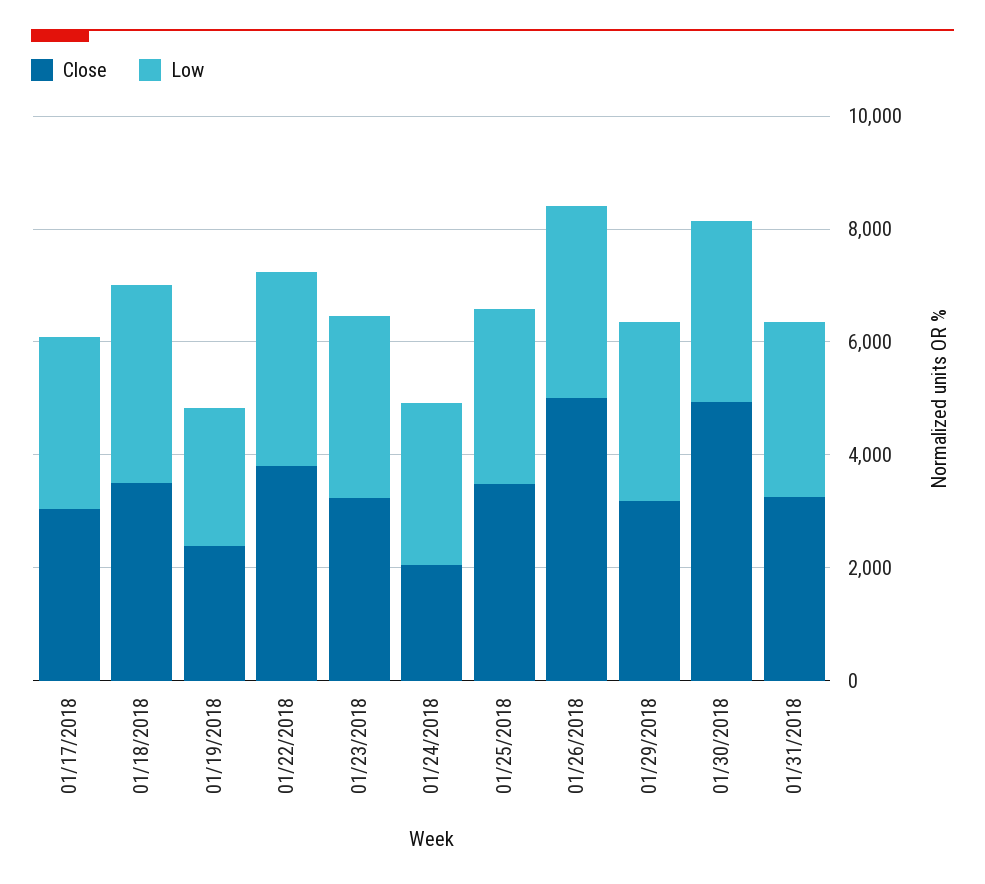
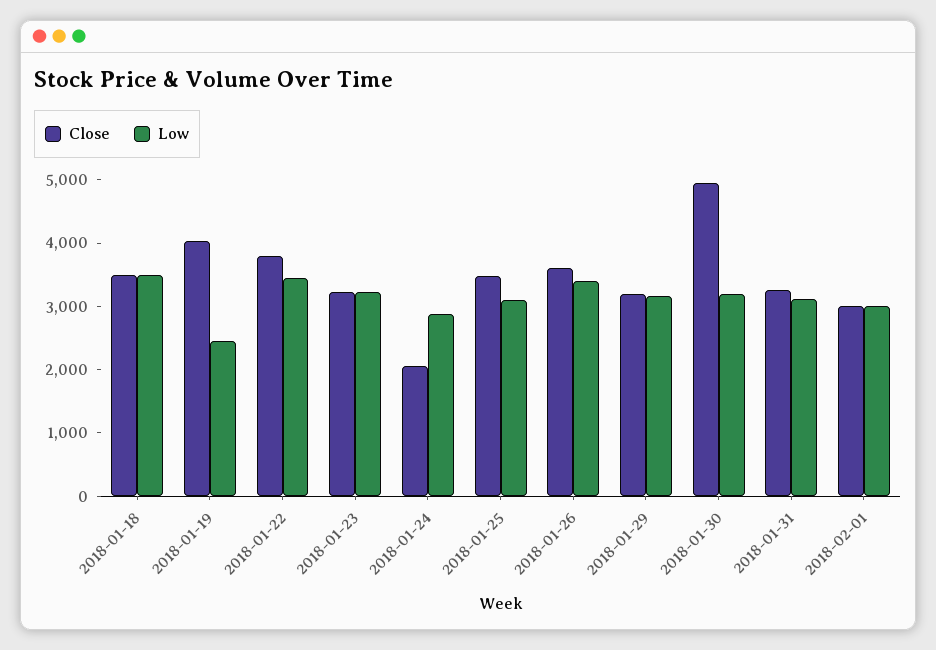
Close, 01/17/2018: 3000 -> none
Low, 01/17/2018: 3000 -> none
Close, 01/19/2018: 2500 -> 4000
Close, 01/26/2018: 5000 -> 3600
Close, 2018-02-01: none -> 3000
Low, 2018-02-01: none -> 3000

